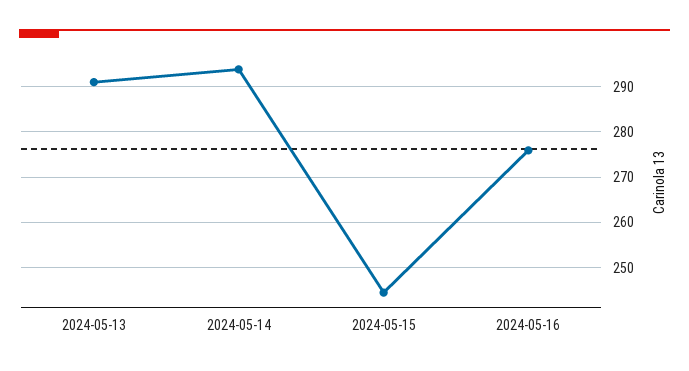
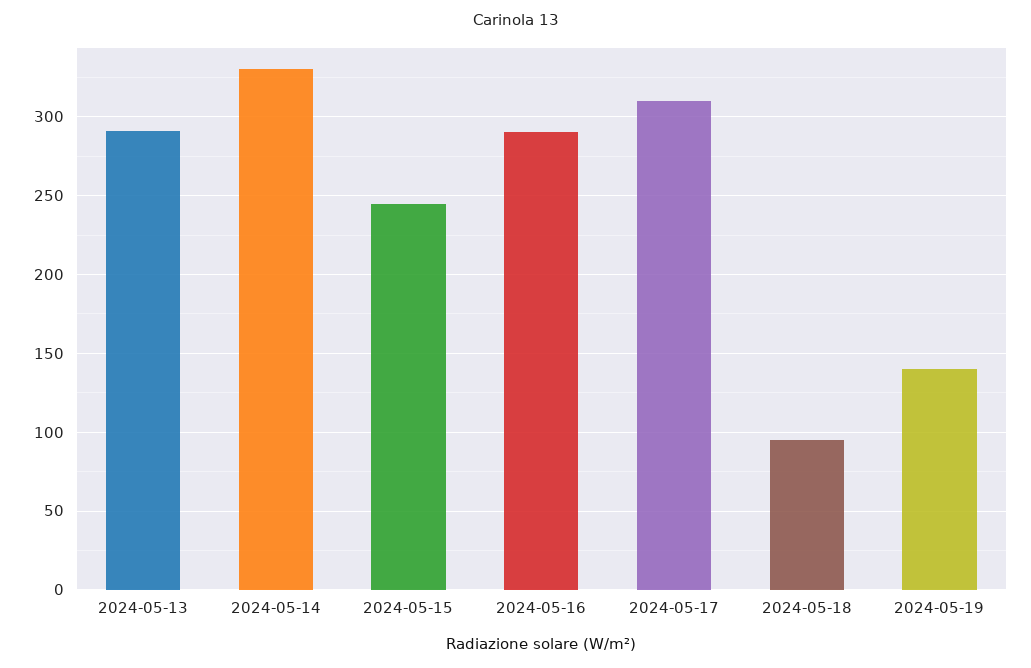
2024-05-14: 294 -> 330
2024-05-16: 276 -> 290
2024-05-17: none -> 310
2024-05-18: none -> 95
2024-05-19: none -> 140

